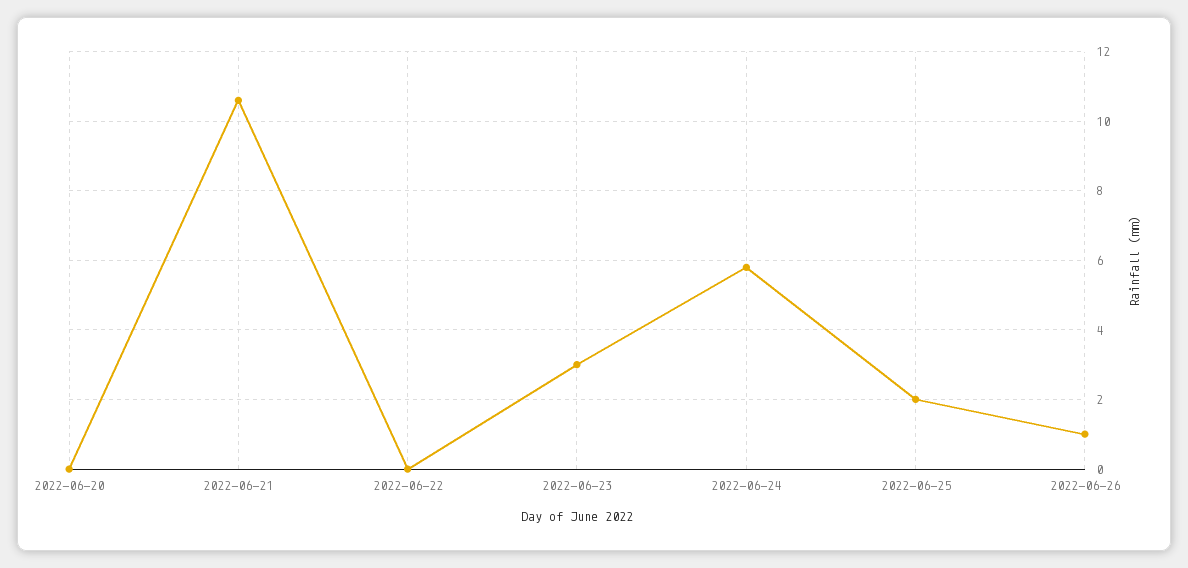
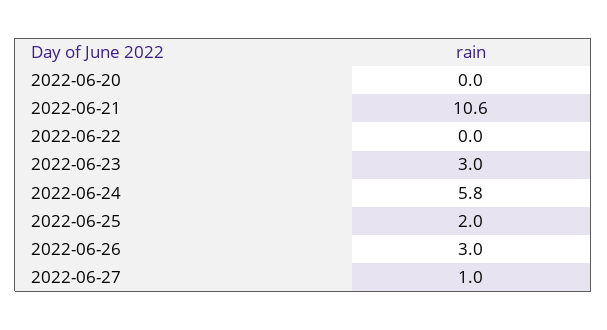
2022-06-26: 1 -> 3
2022-06-27: none -> 1

